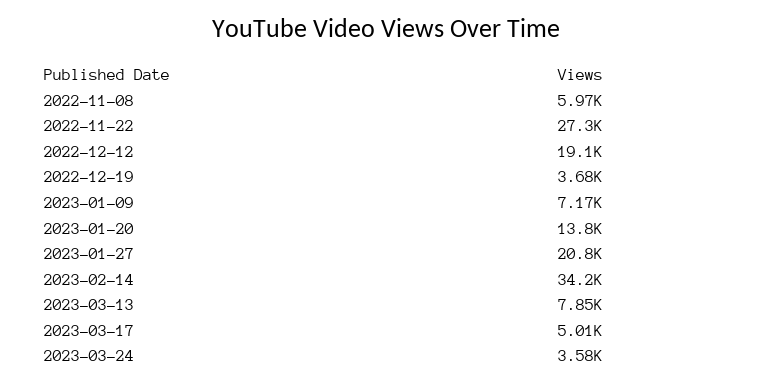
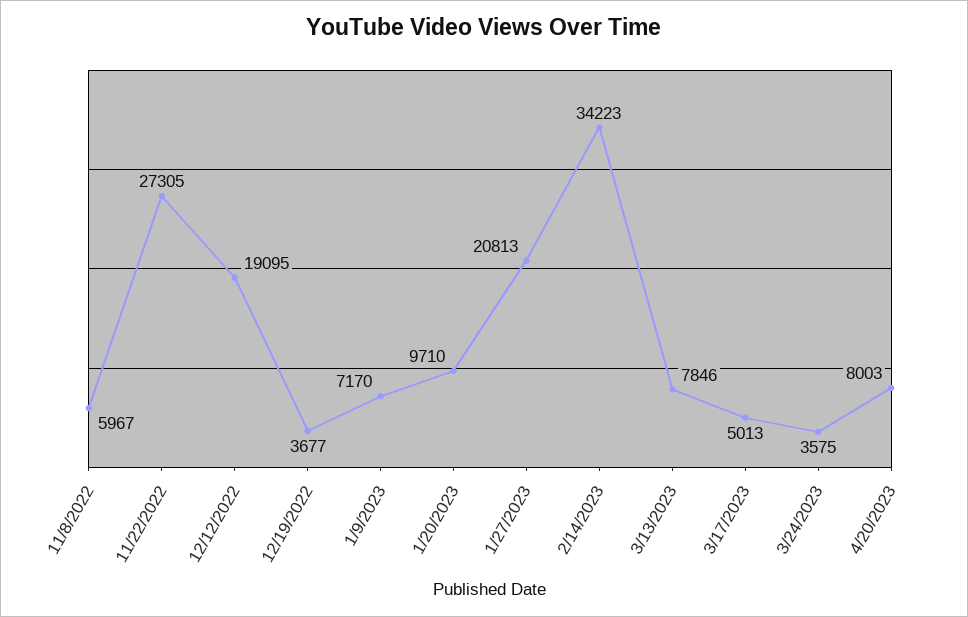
2023-01-20: 13800 -> 9710
4/20/2023: none -> 8003

